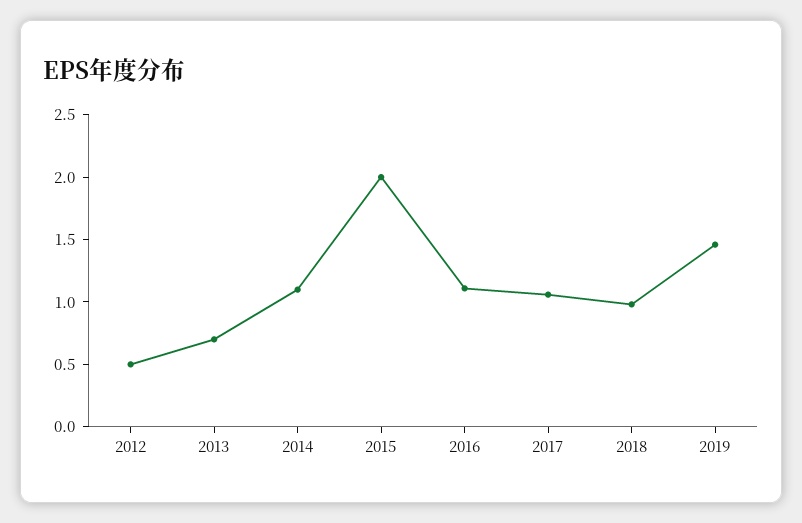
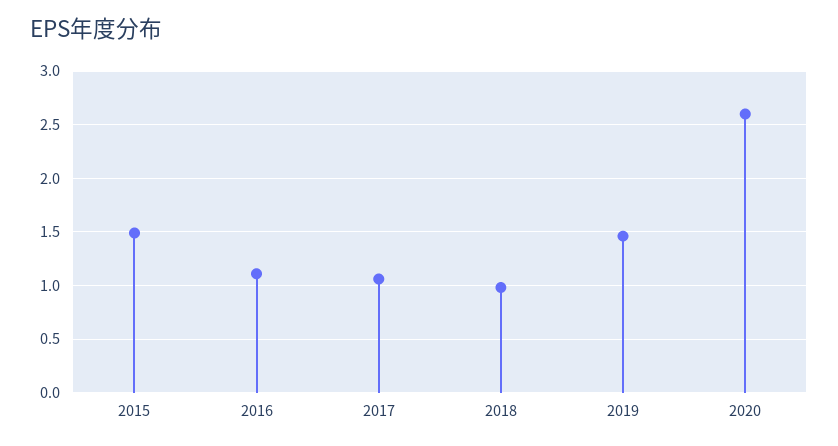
2012: 0.5 -> none
2013: 0.7 -> none
2014: 1.1 -> none
2015: 2 -> 1.5
2020: none -> 2.6

